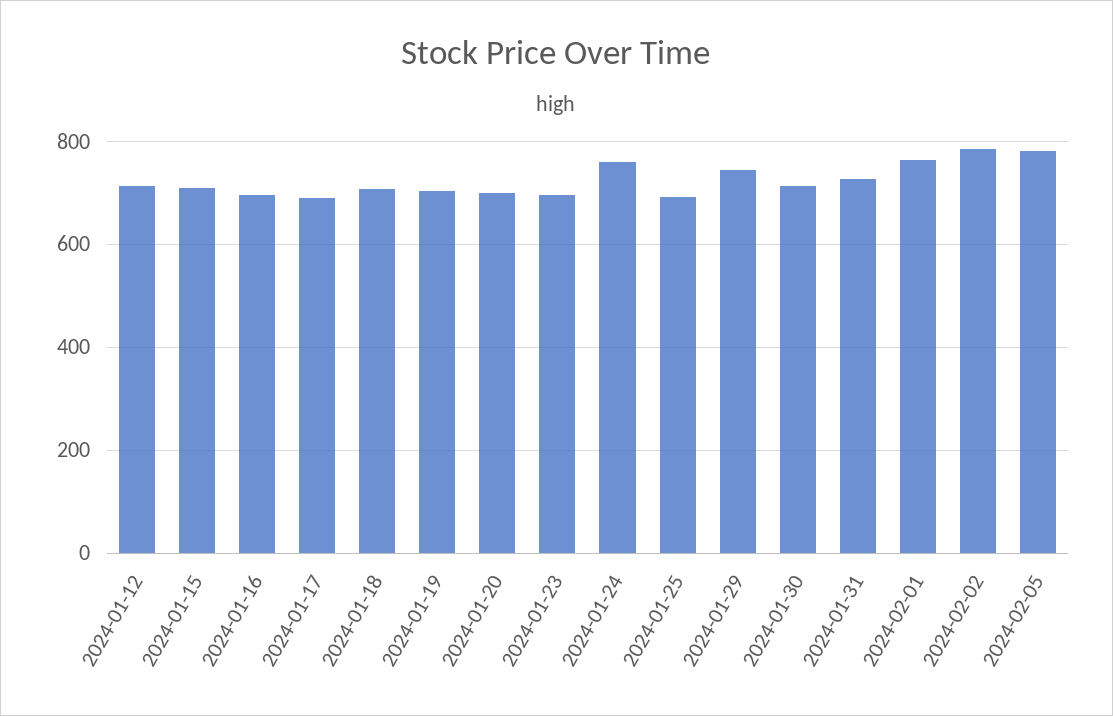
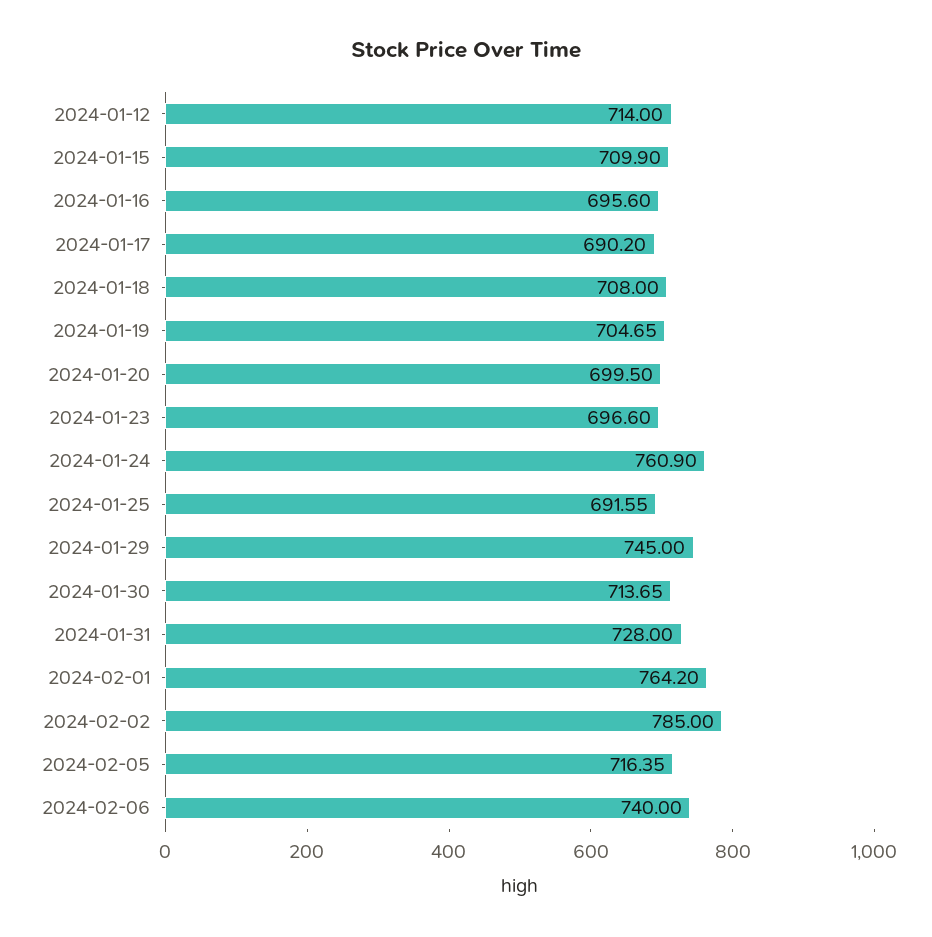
2024-02-05: 780 -> 716.35
2024-02-06: none -> 740

